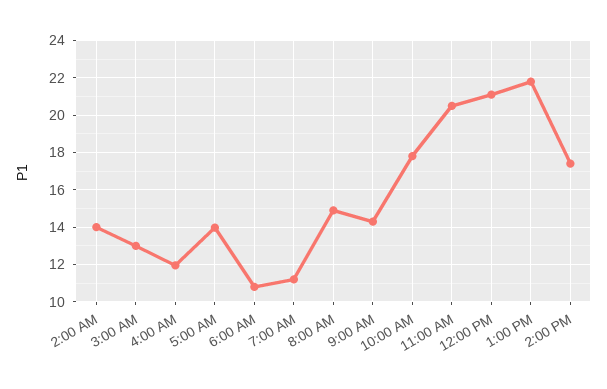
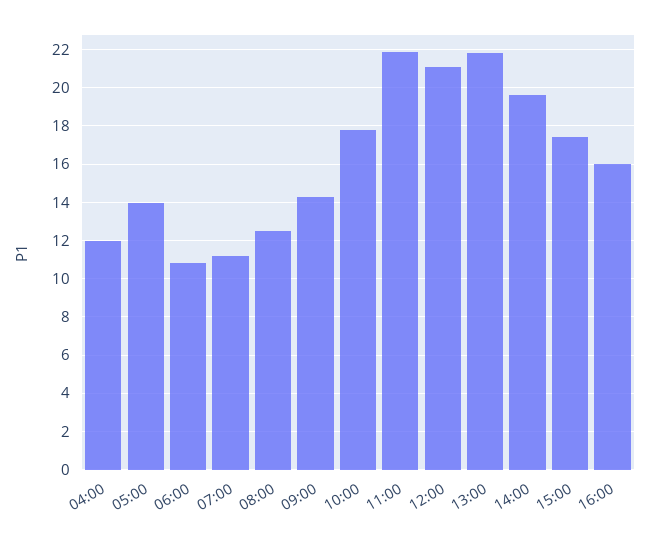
2:00 AM: 14 -> none
3:00 AM: 13 -> none
8:00 AM: 15 -> 12.5
11:00 AM: 20.5 -> 22
2:00 PM: 17.5 -> 19.5
15:00: none -> 17.5
16:00: none -> 16

